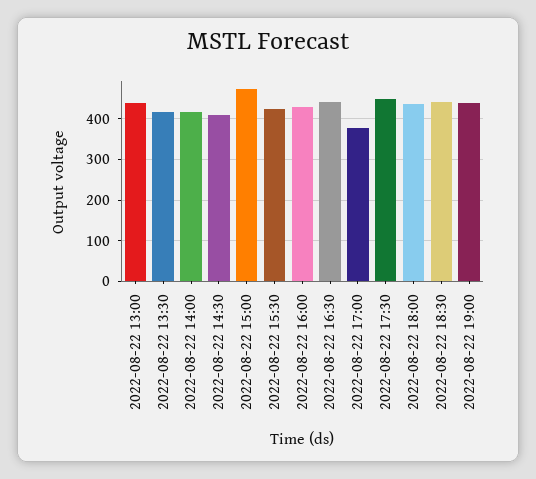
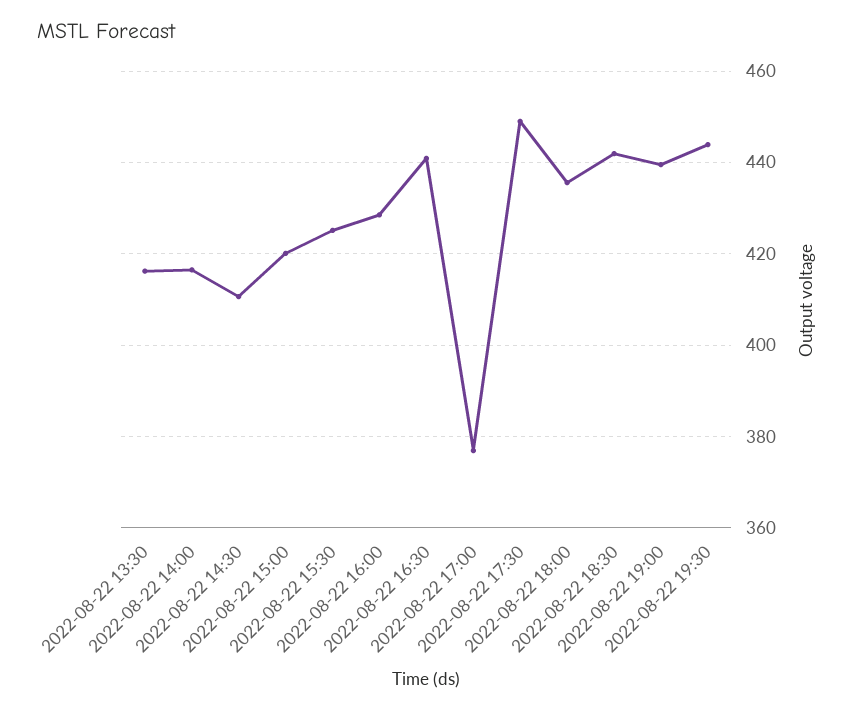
2022-08-22 13:00: 440 -> none
2022-08-22 15:00: 480 -> 420
2022-08-22 19:30: none -> 444

